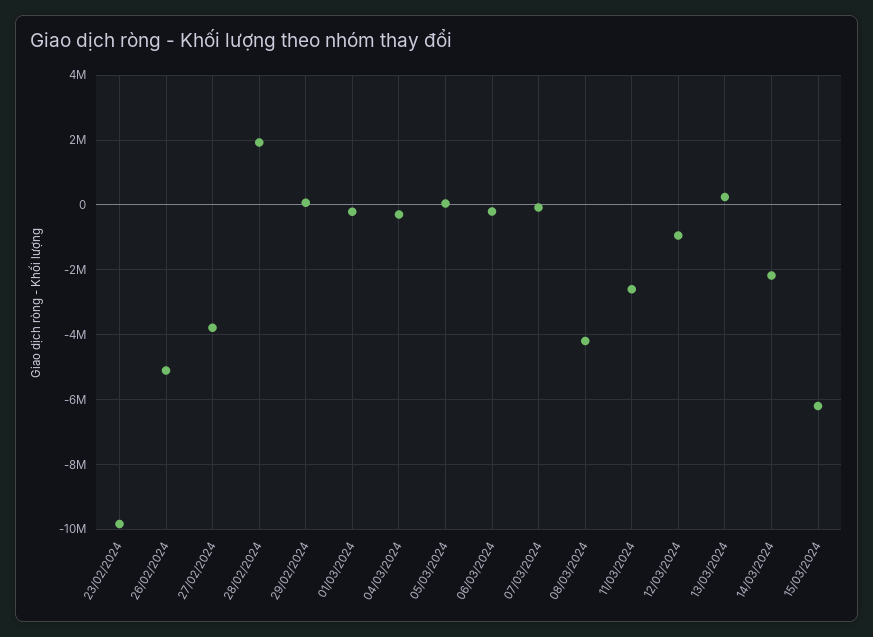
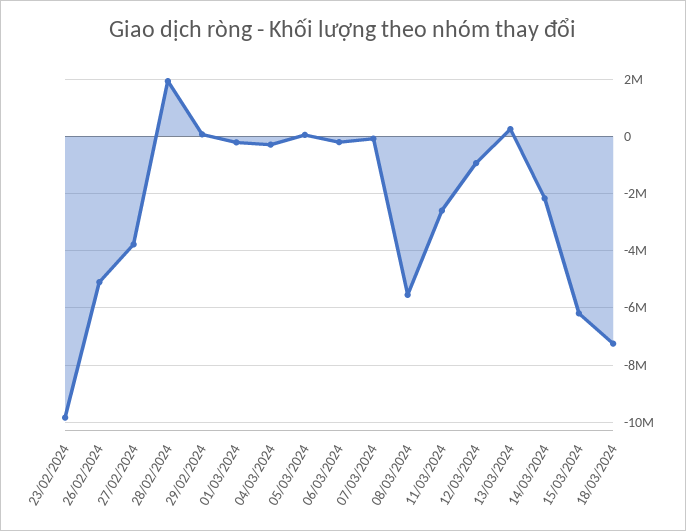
08/03/2024: -4200000 -> -5500000
18/03/2024: none -> -7250000

